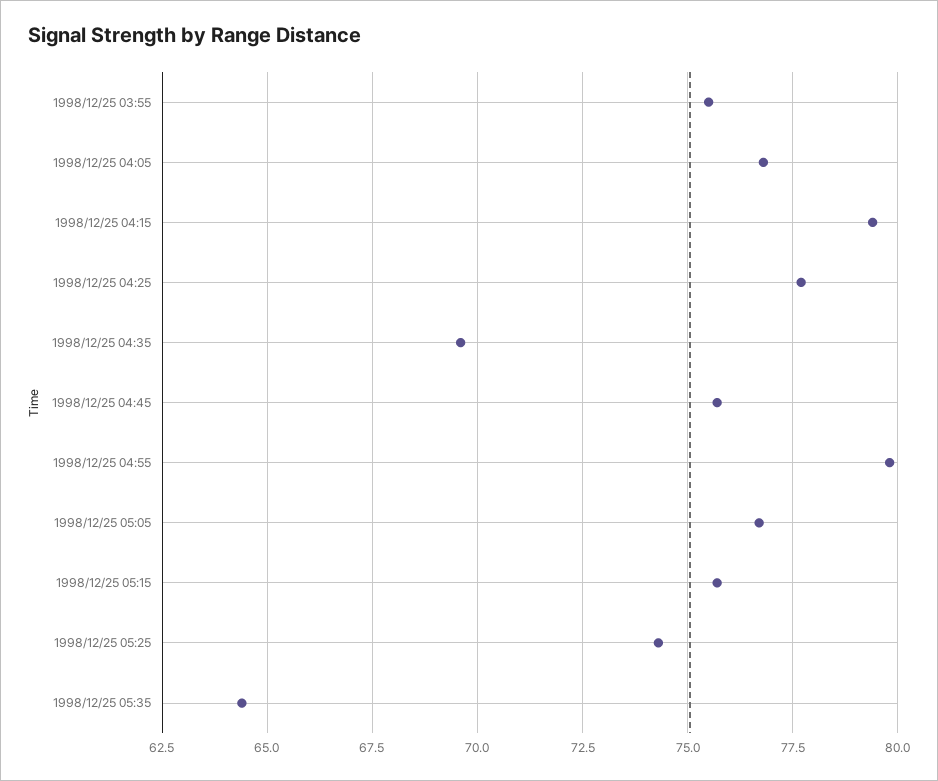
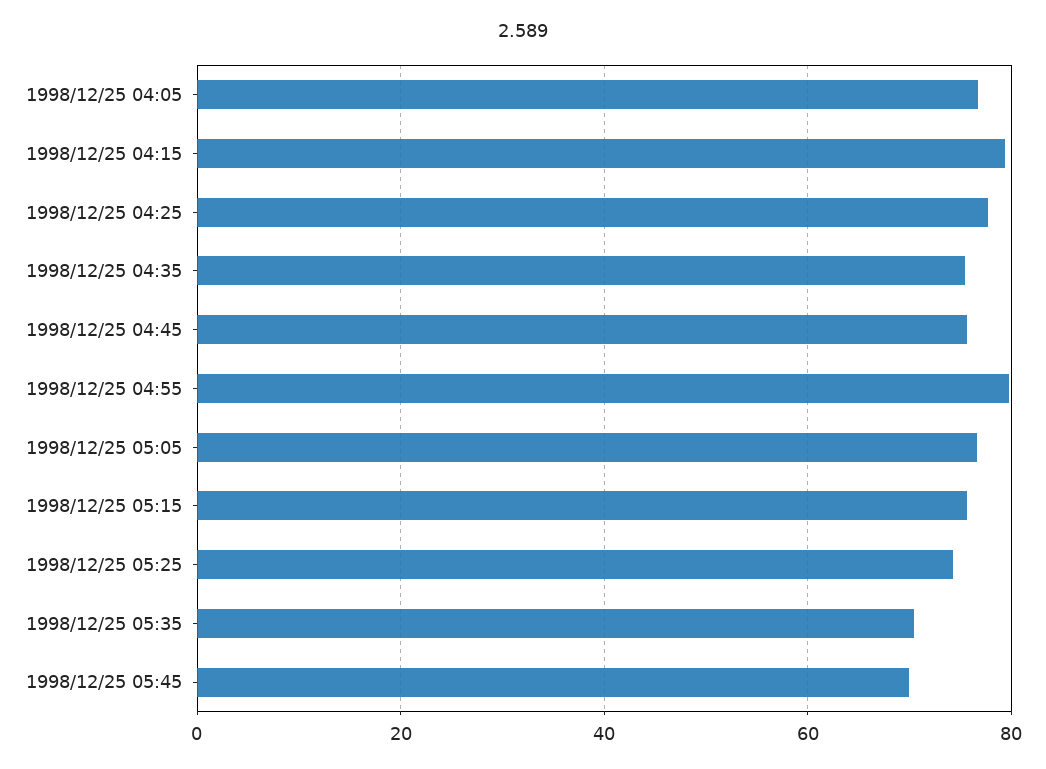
1998/12/25 03:55: 75.5 -> none
1998/12/25 04:35: 69.5 -> 76
1998/12/25 05:35: 64.5 -> 70
1998/12/25 05:45: none -> 70

